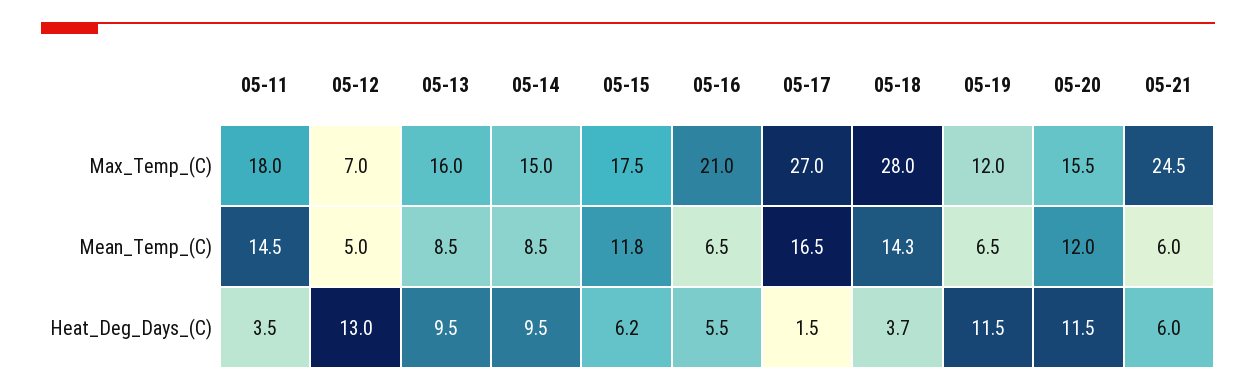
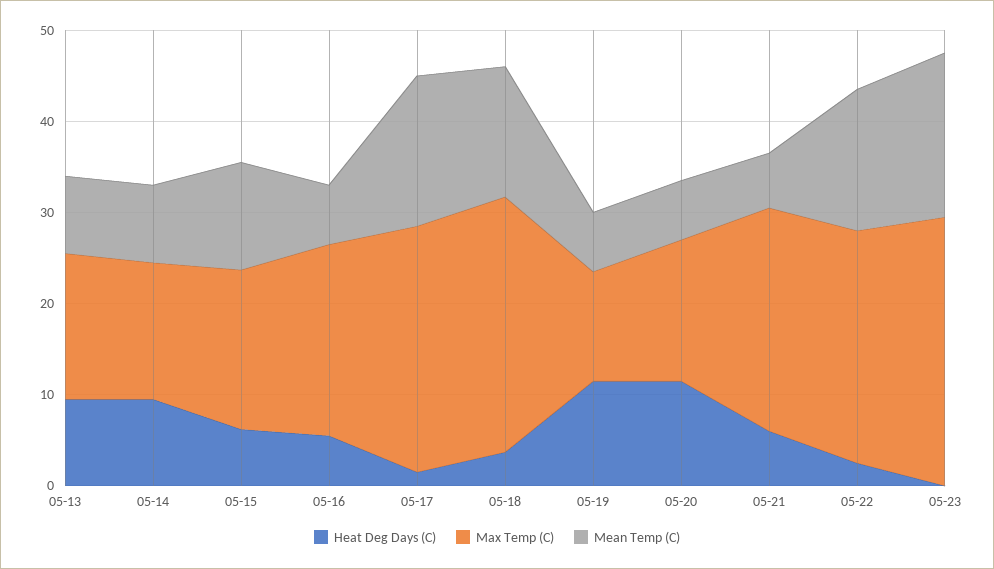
Max_Temp_(C), 05-11: 18 -> none
Max_Temp_(C), 05-12: 7 -> none
Mean_Temp_(C), 05-11: 14.5 -> none
Mean_Temp_(C), 05-12: 5 -> none
Mean_Temp_(C), 05-20: 12 -> 6
Heat_Deg_Days_(C), 05-11: 3.5 -> none
Heat_Deg_Days_(C), 05-12: 13 -> none
Heat_Deg_Days_(C), 05-22: none -> 2
Max_Temp_(C), 05-22: none -> 26
Mean_Temp_(C), 05-22: none -> 16
Heat_Deg_Days_(C), 05-23: none -> 0
Max_Temp_(C), 05-23: none -> 30
Mean_Temp_(C), 05-23: none -> 18

